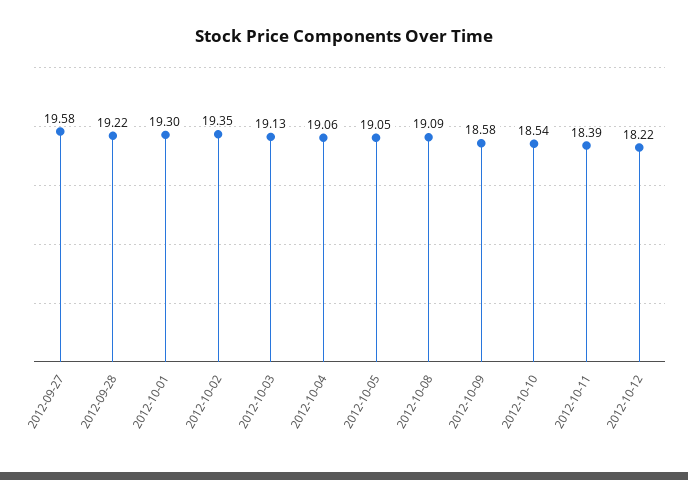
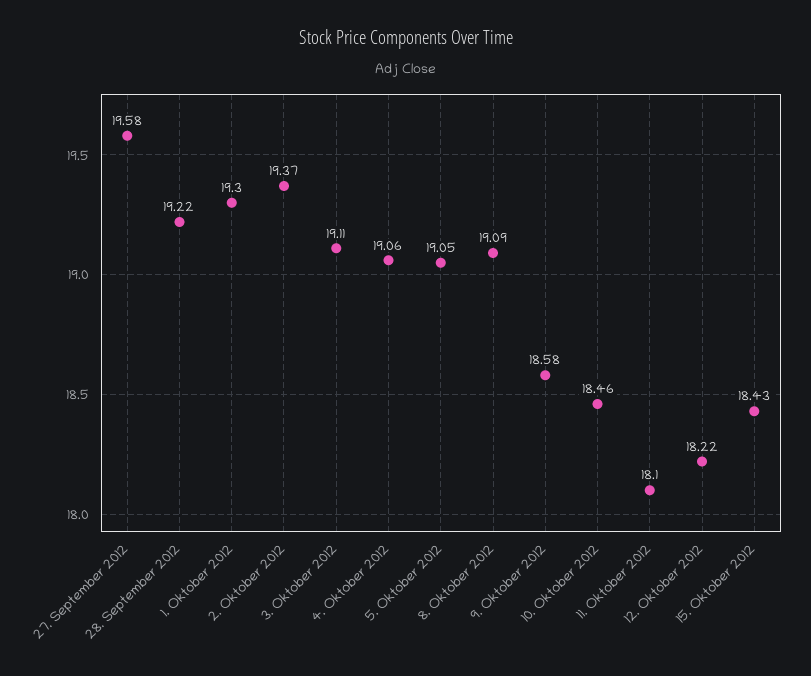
2012-10-02: 19.35 -> 19.37
2012-10-03: 19.13 -> 19.11
2012-10-10: 18.54 -> 18.46
2012-10-11: 18.39 -> 18.1
15. Oktober 2012: none -> 18.43

